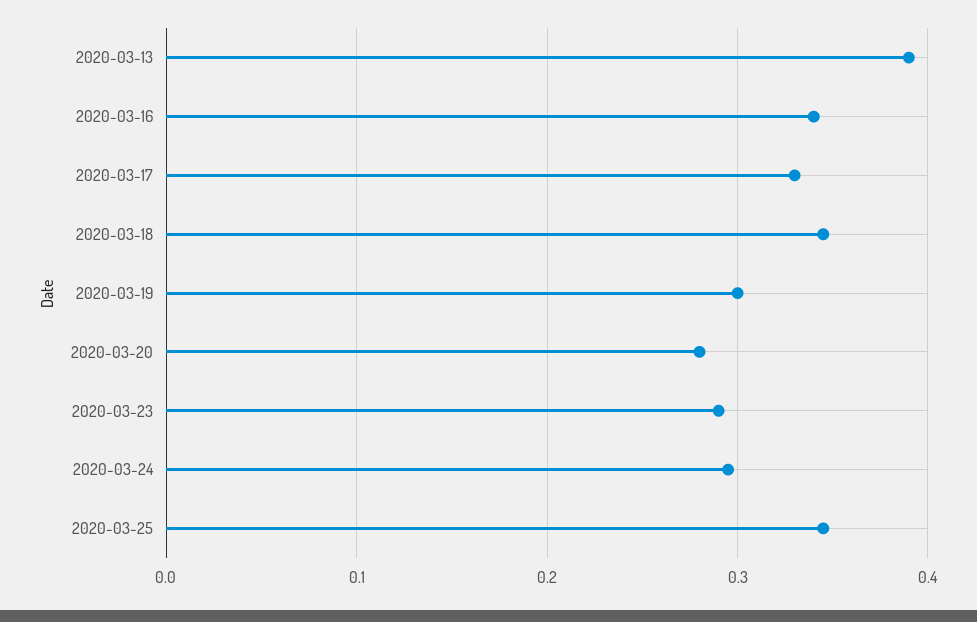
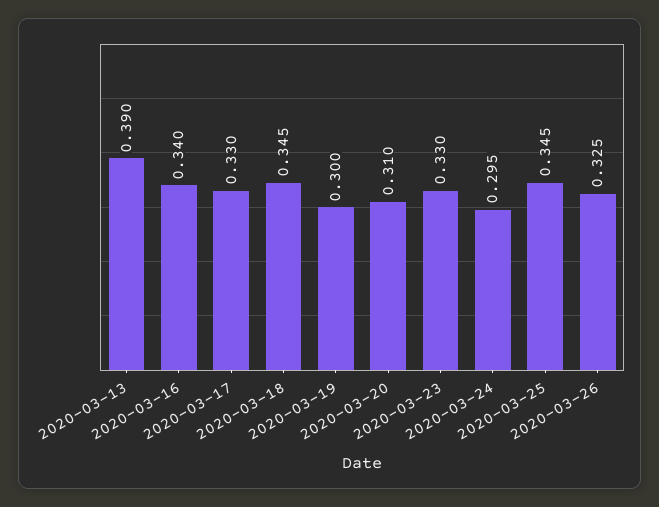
2020-03-20: 0.28 -> 0.31
2020-03-23: 0.29 -> 0.33
2020-03-26: none -> 0.325

